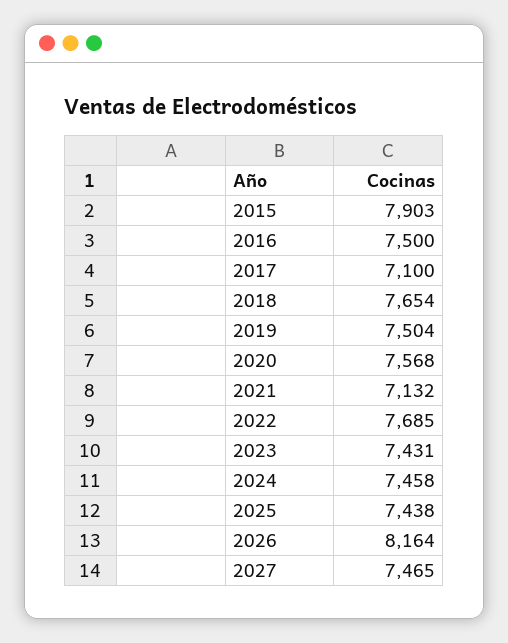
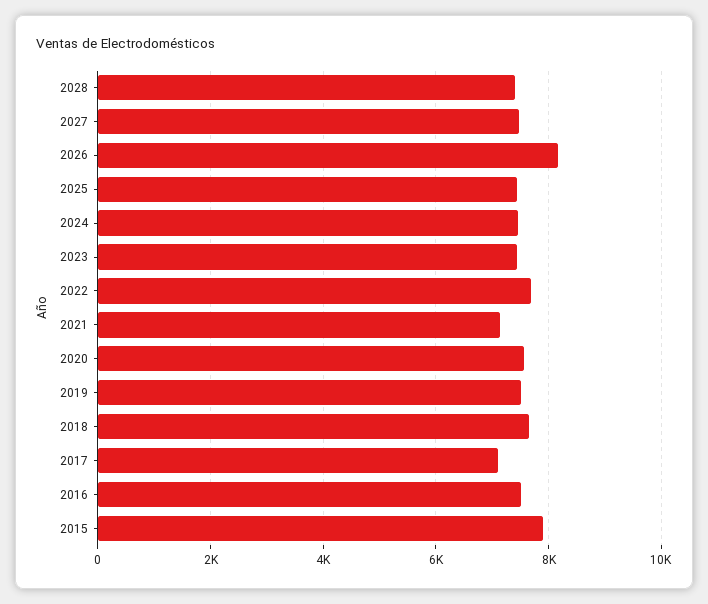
2028: none -> 7400

